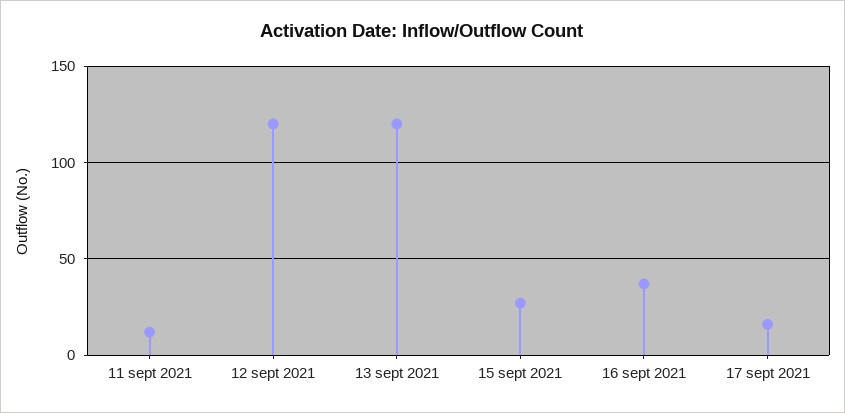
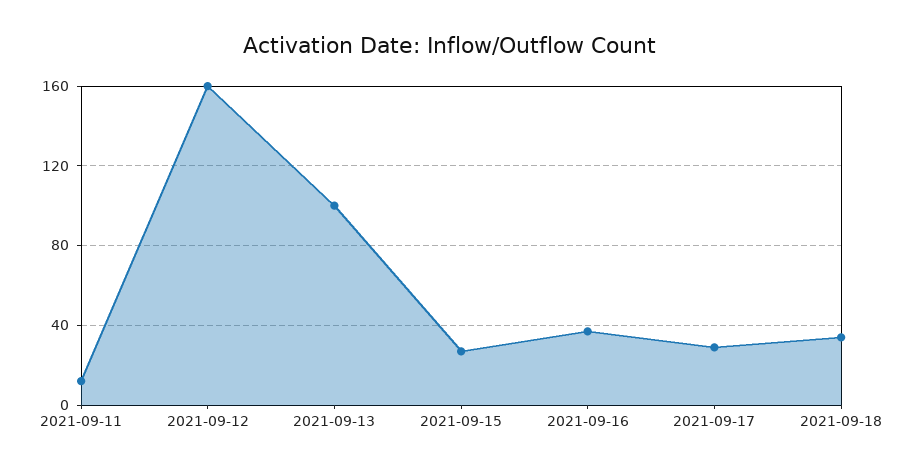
12 sept 2021: 120 -> 160
13 sept 2021: 120 -> 100
17 sept 2021: 15 -> 30
2021-09-18: none -> 35

